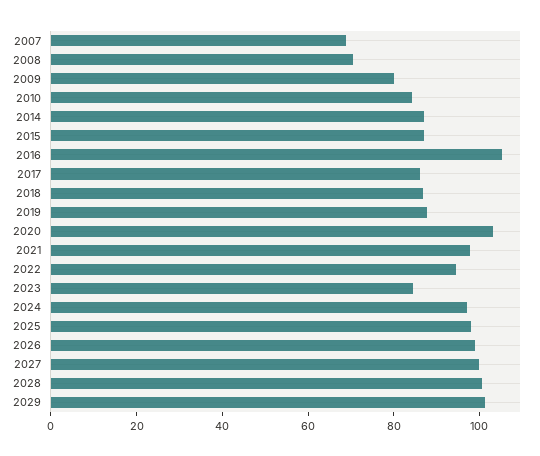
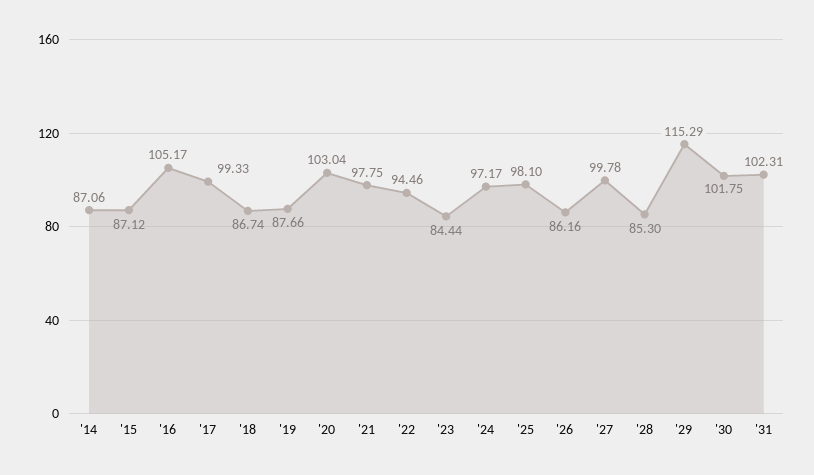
2007: 70 -> none
2008: 70 -> none
2009: 80 -> none
2010: 85 -> none
2017: 85 -> 99.33
2026: 100 -> 86.16
2028: 100 -> 85.3
2029: 100 -> 115.29
'30: none -> 101.75
'31: none -> 102.31

